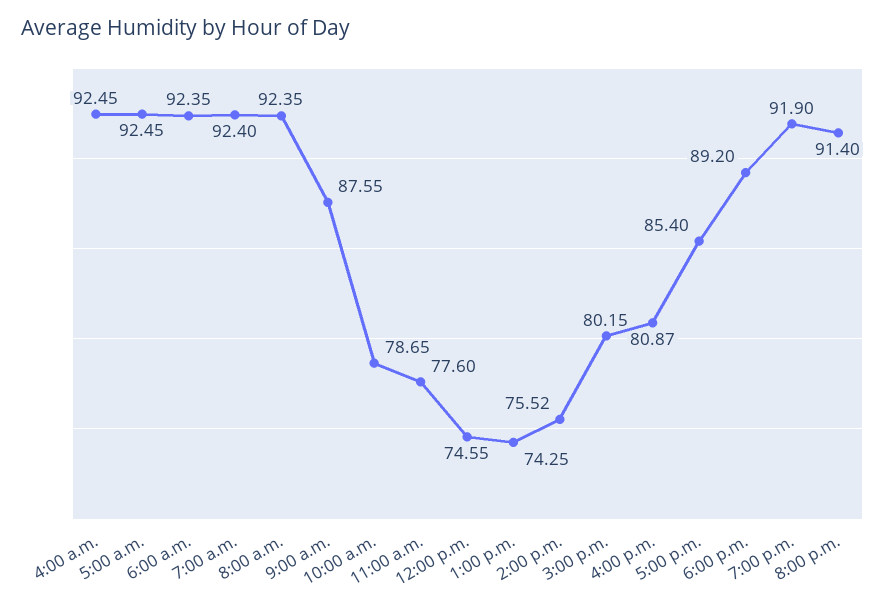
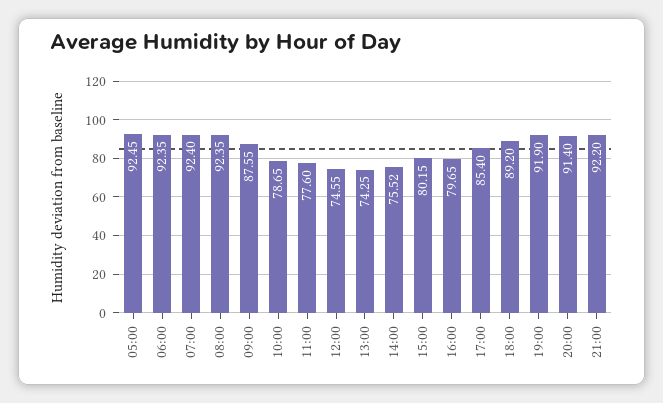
4:00 a.m.: 92.45 -> none
4:00 p.m.: 80.87 -> 79.65
21:00: none -> 92.2

